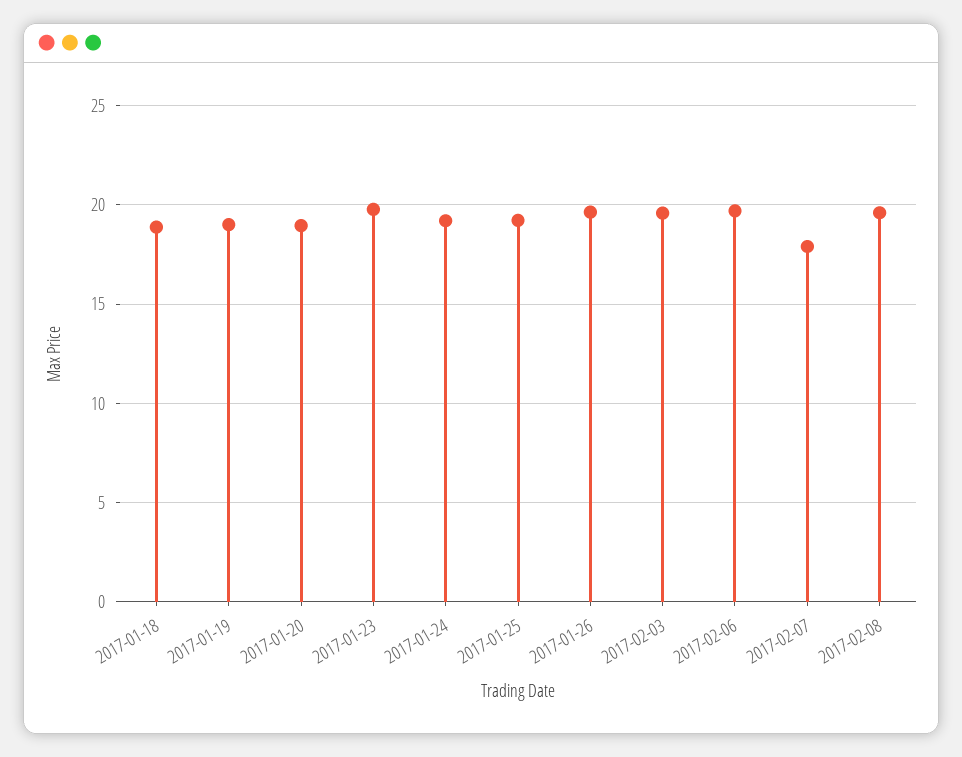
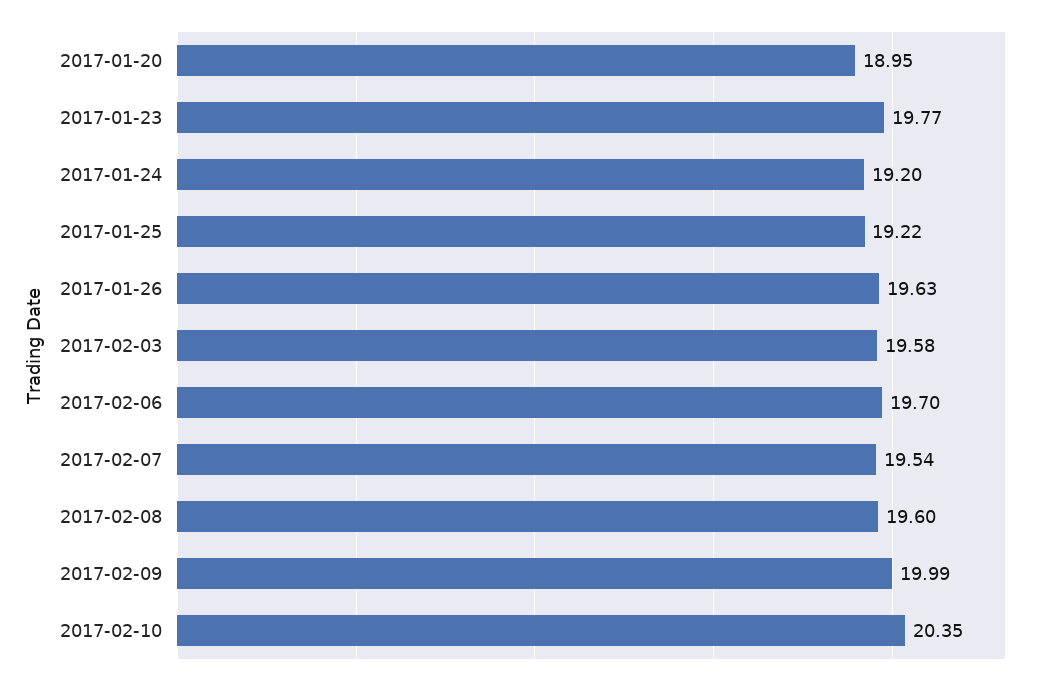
2017-01-18: 19 -> none
2017-01-19: 19 -> none
2017-02-07: 18 -> 19.54
2017-02-09: none -> 19.99
2017-02-10: none -> 20.35

